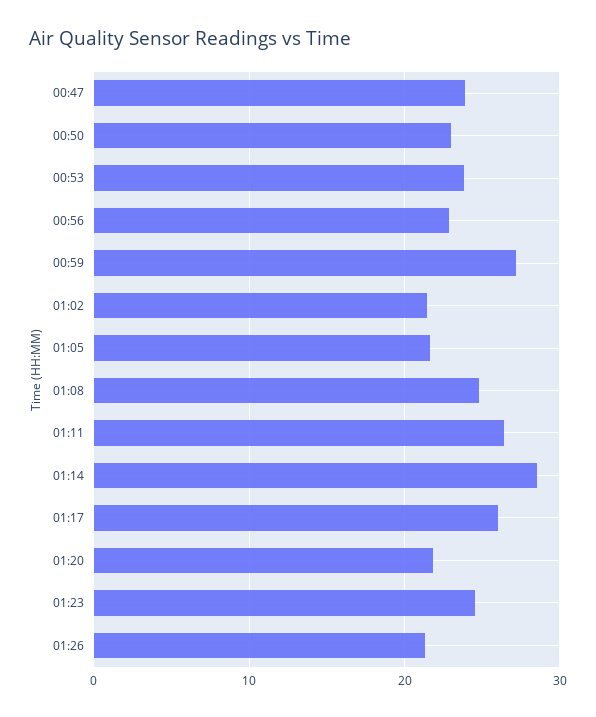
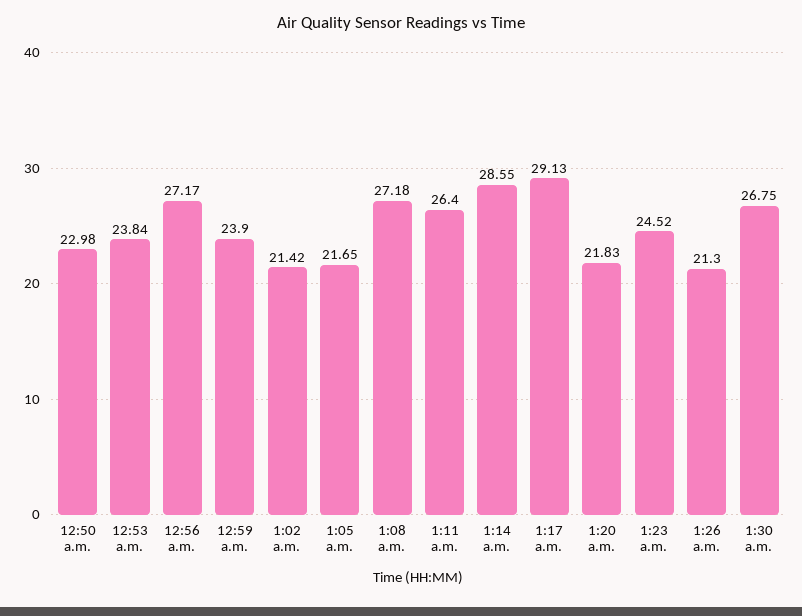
00:47: 24 -> none
00:56: 23 -> 27.17
00:59: 27 -> 23.9
01:08: 25 -> 27.18
01:17: 26 -> 29.13
1:30 a.m.: none -> 26.75

